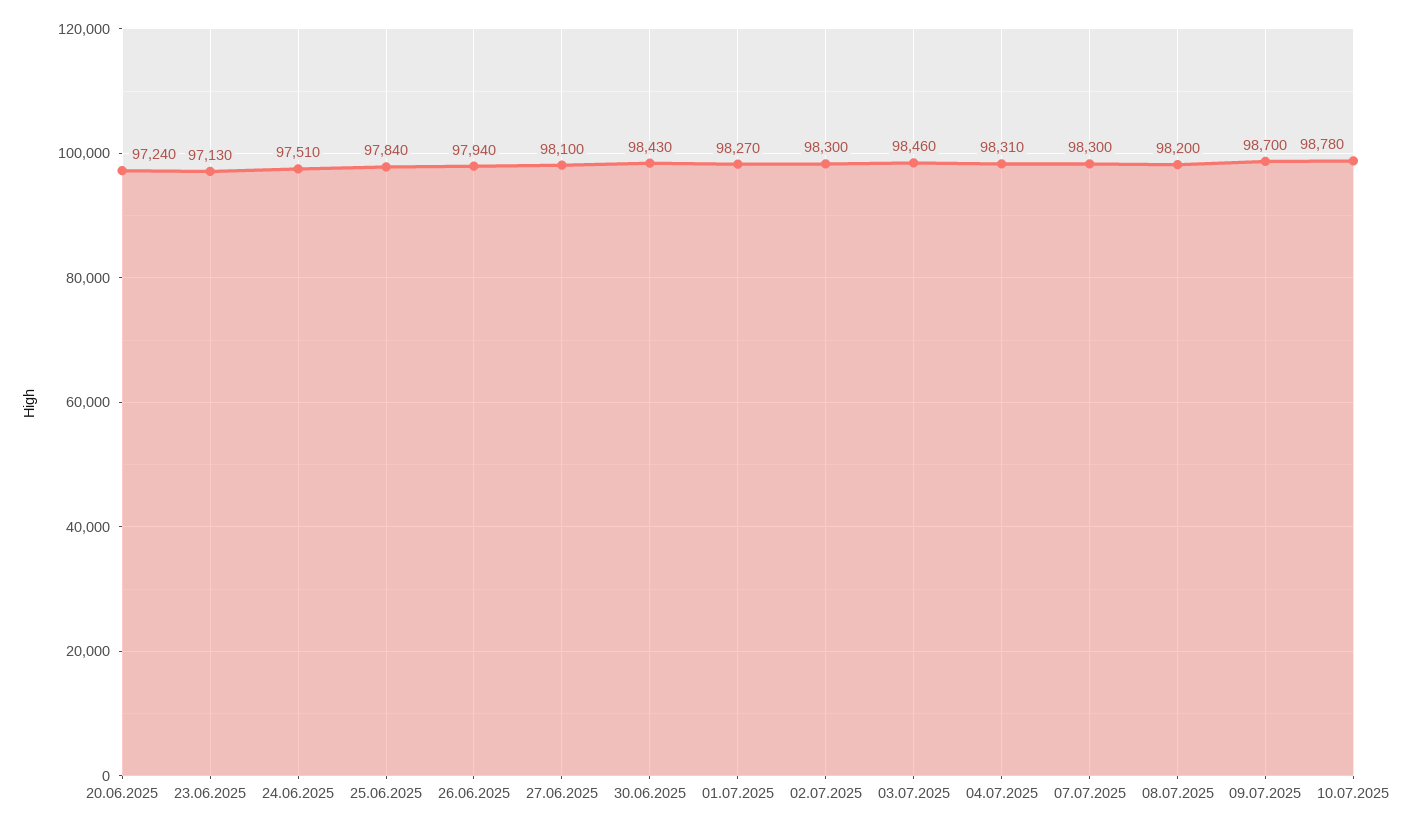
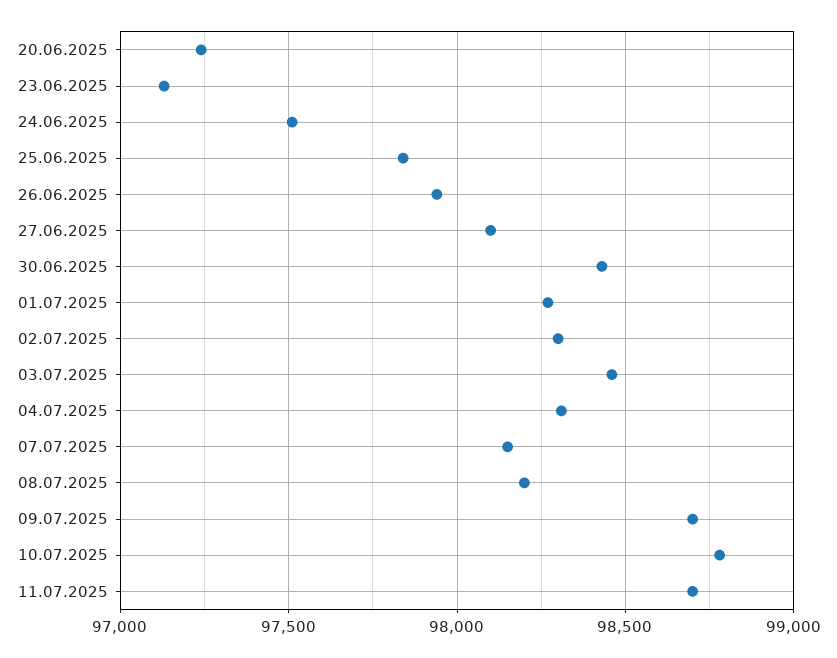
07.07.2025: 98300 -> 98150
11.07.2025: none -> 98700

